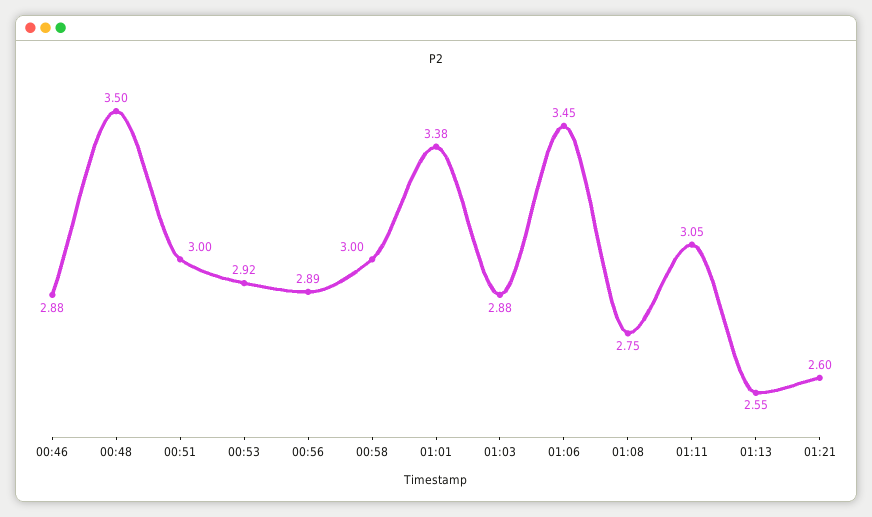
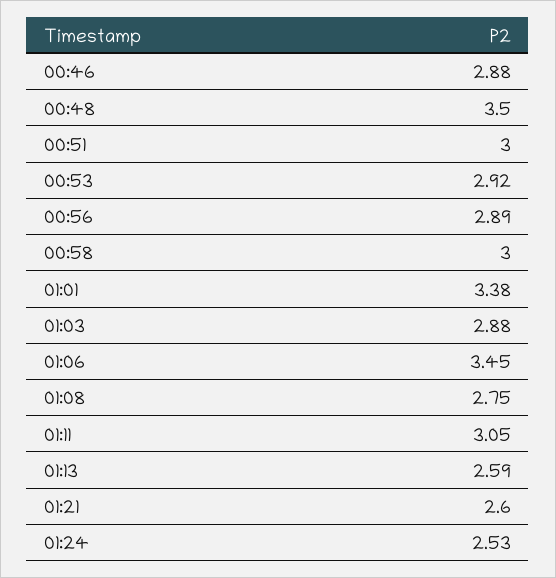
01:13: 2.55 -> 2.59
01:24: none -> 2.53

